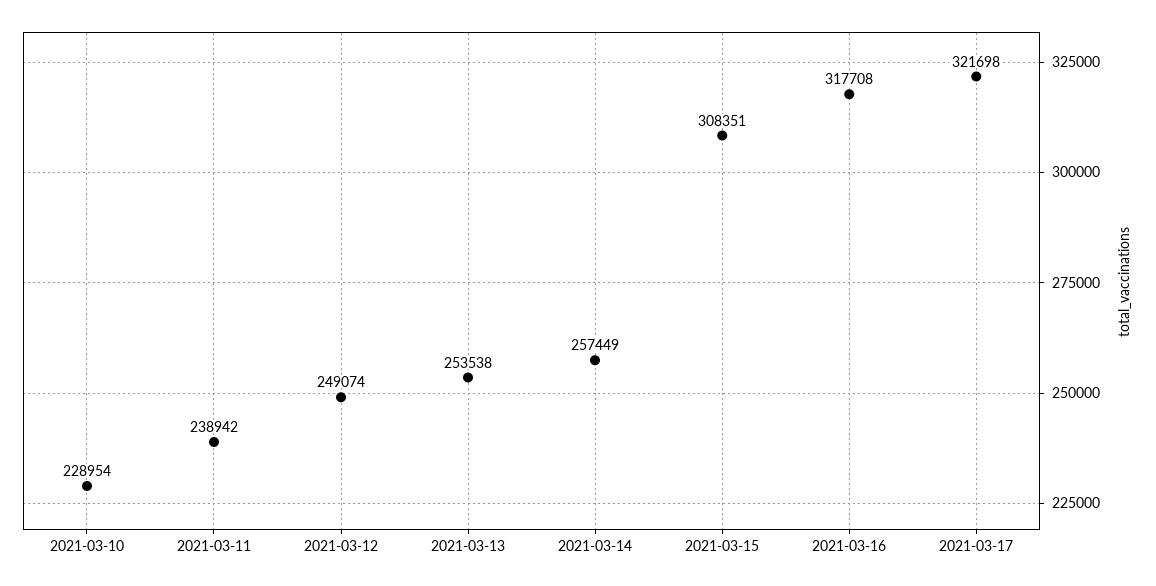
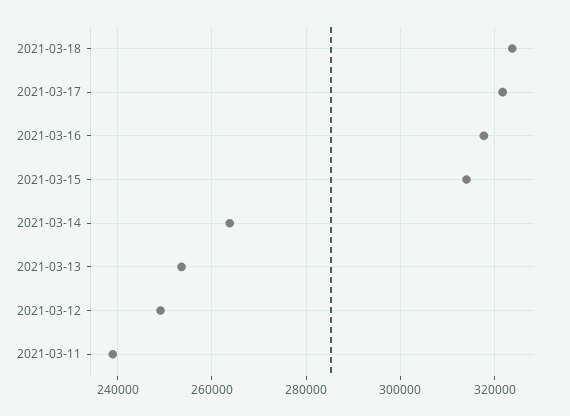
2021-03-10: 228954 -> none
2021-03-14: 257449 -> 264000
2021-03-15: 308351 -> 314000
2021-03-18: none -> 324000

